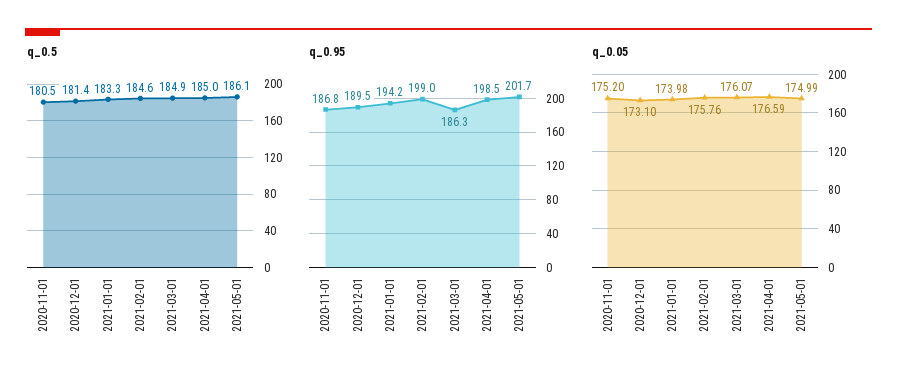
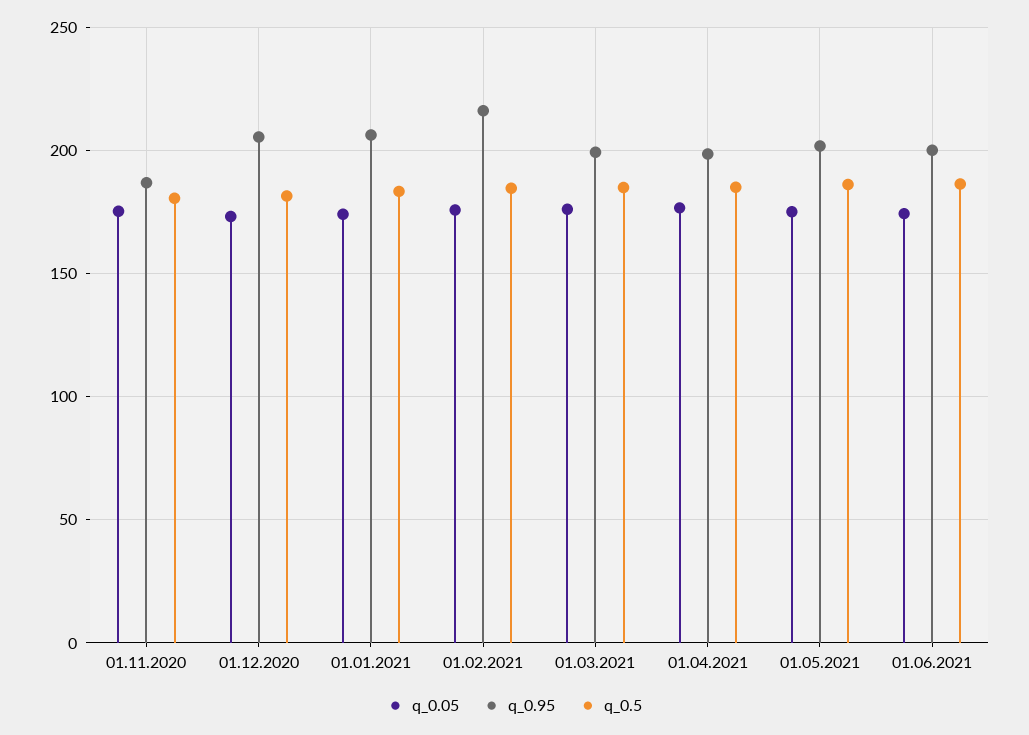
q_0.95, 2020-12-01: 189.5 -> 205
q_0.95, 2021-01-01: 194.2 -> 205
q_0.95, 2021-02-01: 199 -> 215
q_0.95, 2021-03-01: 186.3 -> 200
q_0.05, 01.06.2021: none -> 175
q_0.95, 01.06.2021: none -> 200
q_0.5, 01.06.2021: none -> 185

